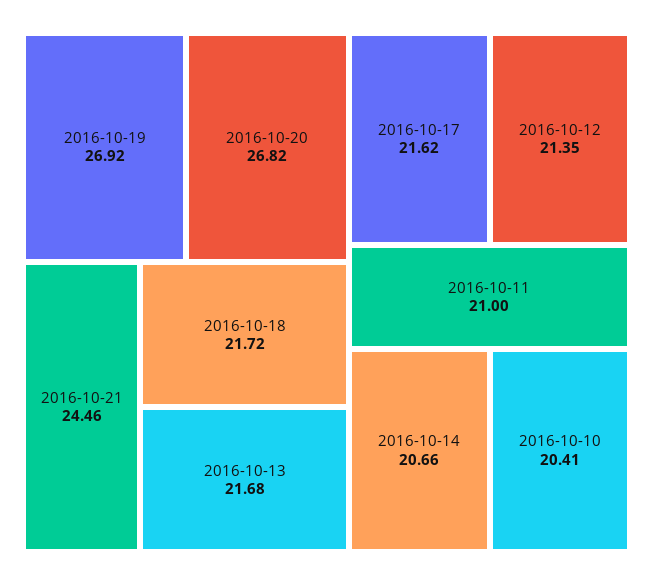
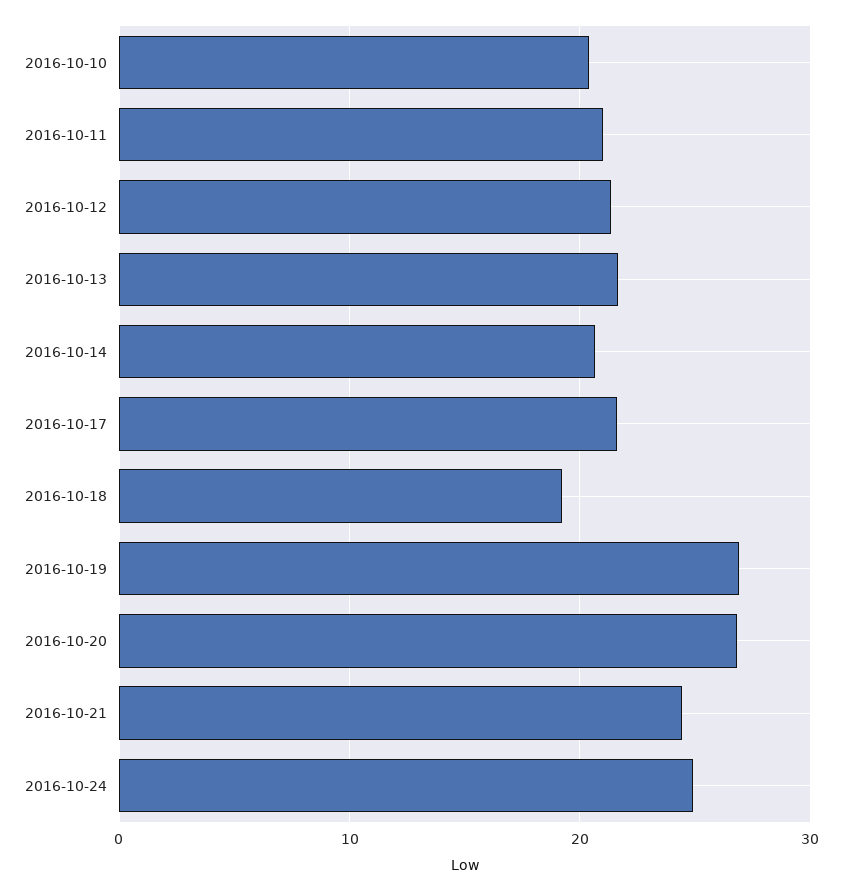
2016-10-18: 21.72 -> 19
2016-10-24: none -> 25

